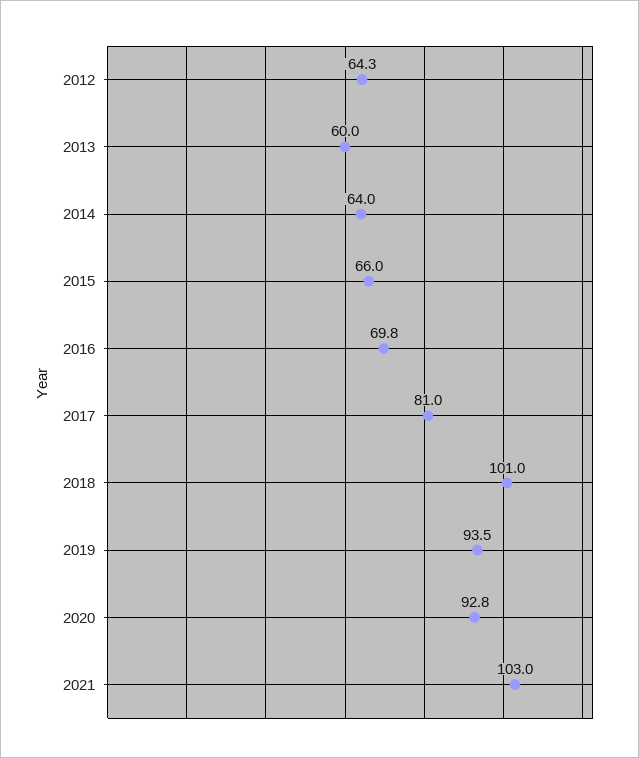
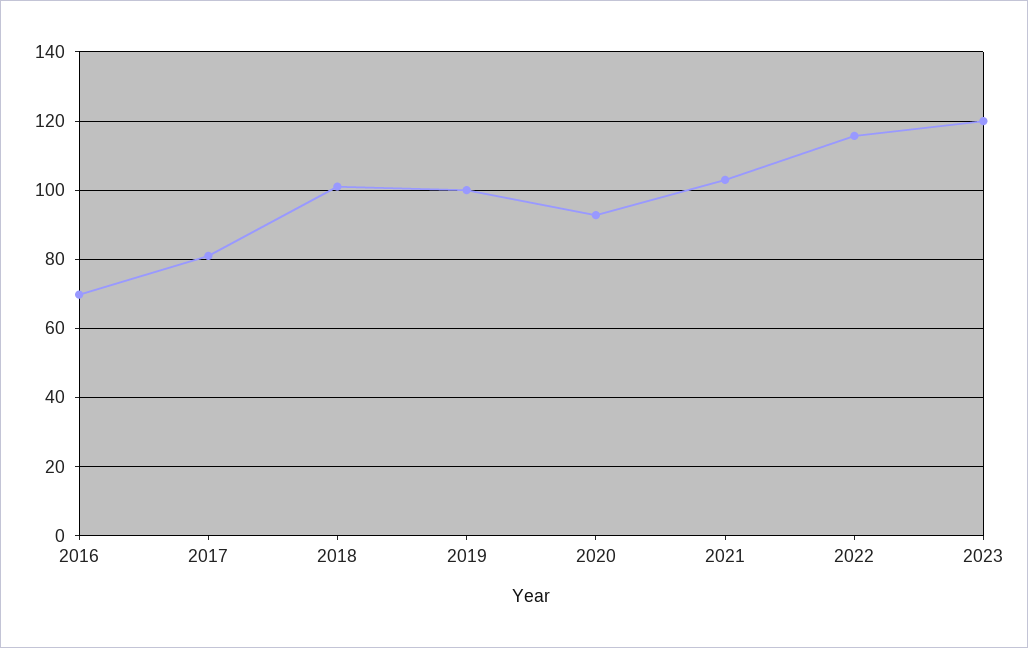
2012: 64.3 -> none
2013: 60 -> none
2014: 64 -> none
2015: 66 -> none
2019: 93.5 -> 100
2022: none -> 116
2023: none -> 120

